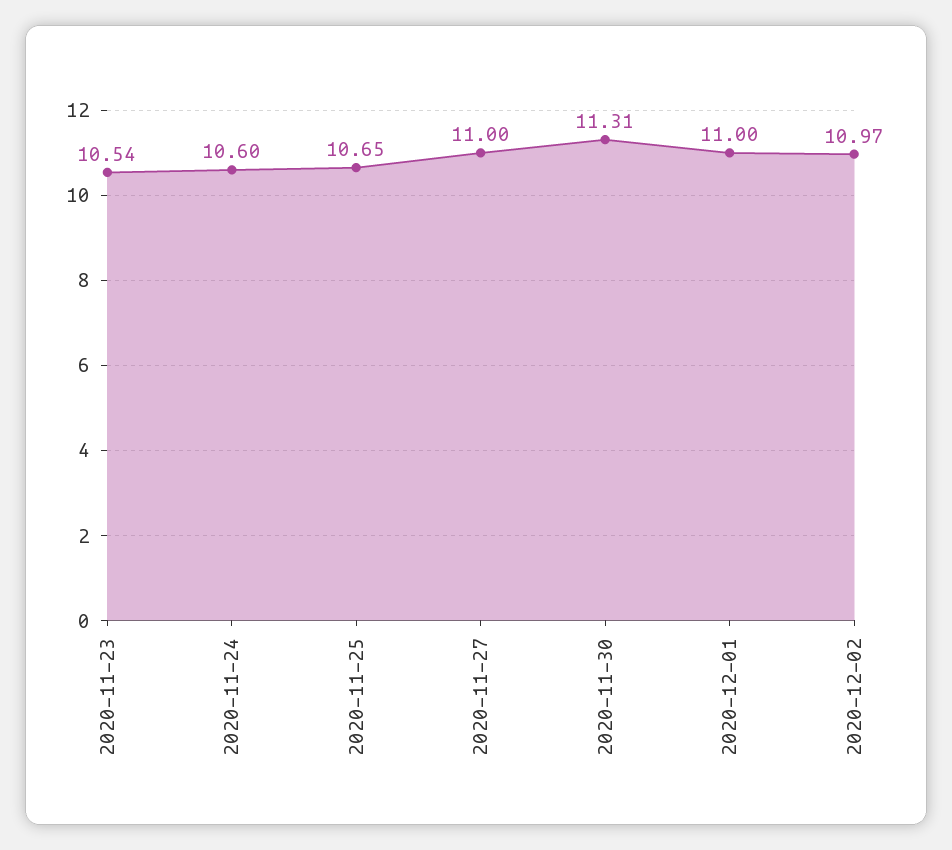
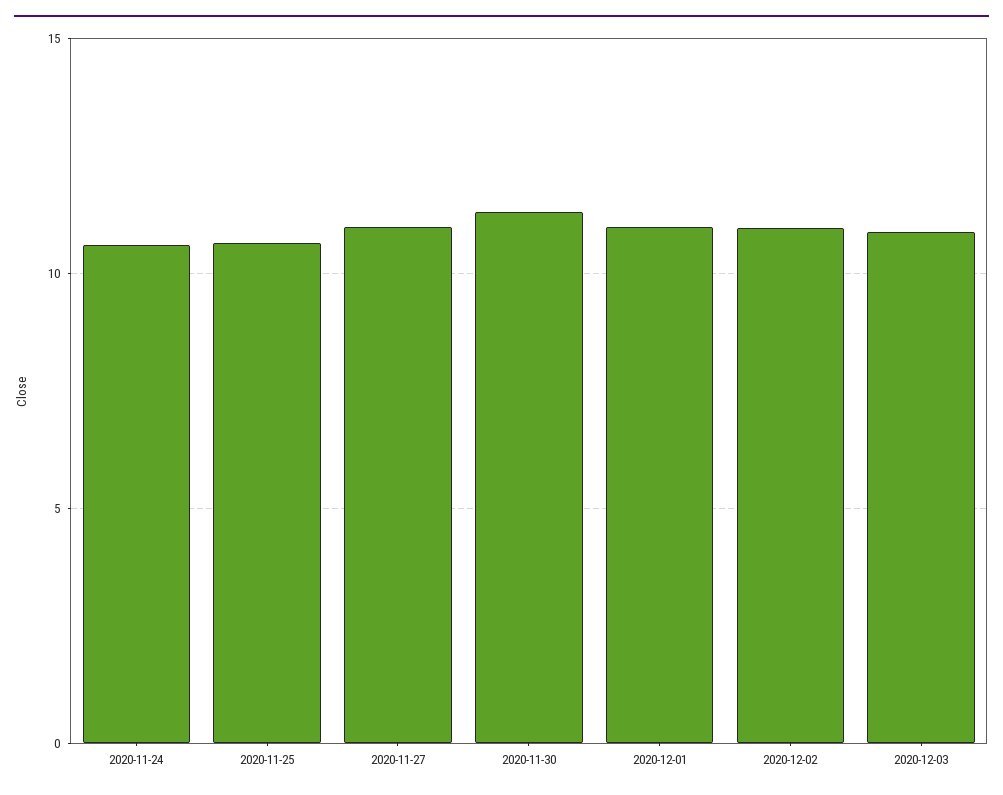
2020-11-23: 10.54 -> none
2020-12-03: none -> 11

